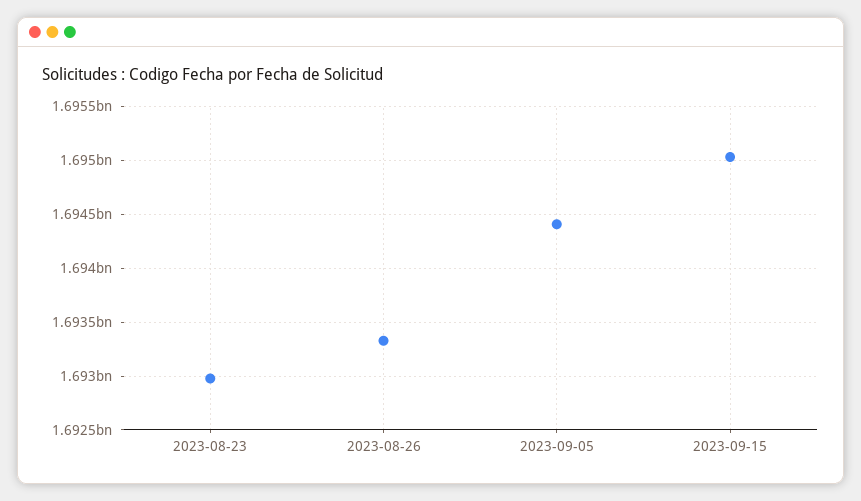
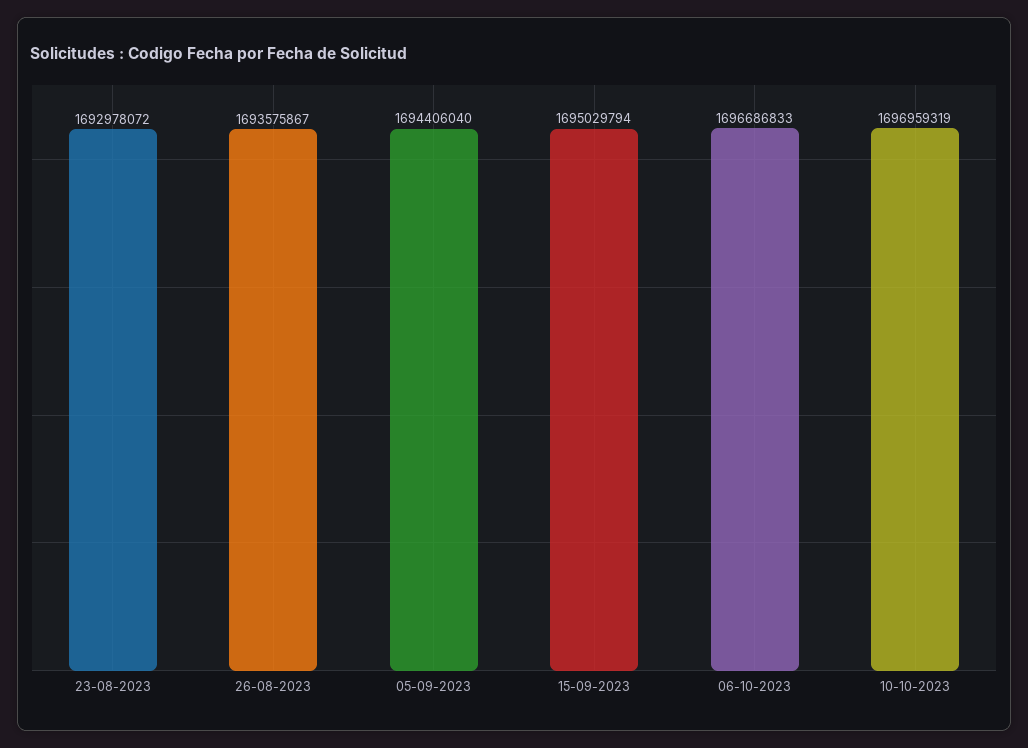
2023-08-26: 1693300000 -> 1693575867
06-10-2023: none -> 1696686833
10-10-2023: none -> 1696959319

